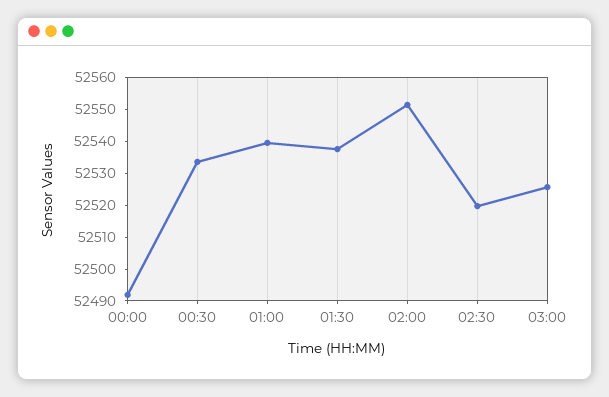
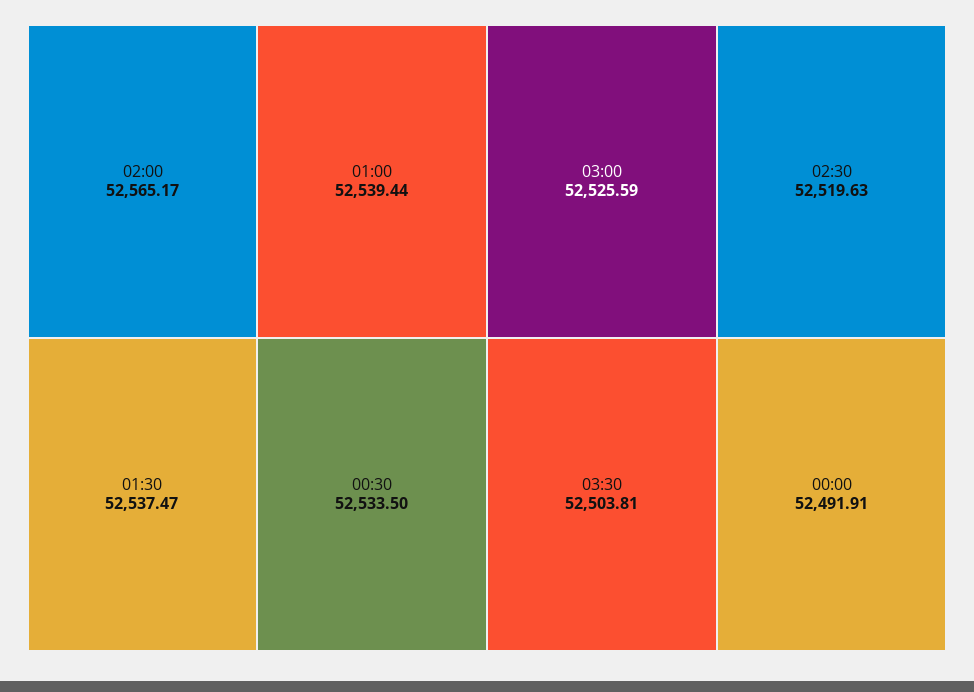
02:00: 52550 -> 52565.17
03:30: none -> 52503.81

